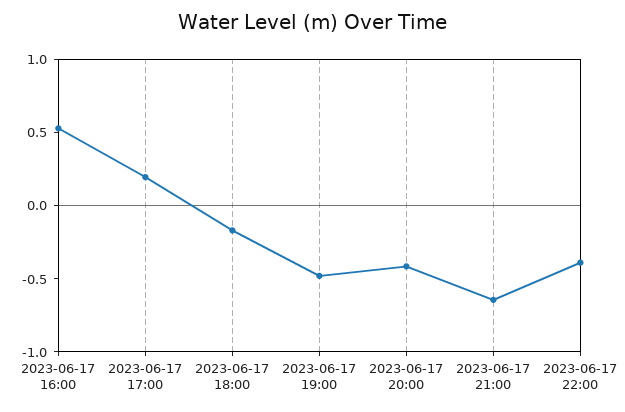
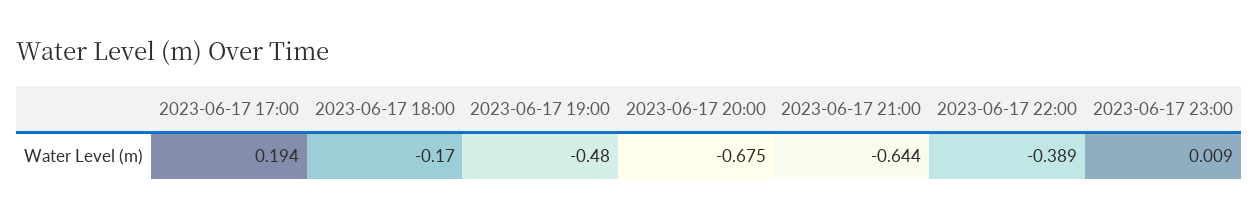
2023-06-17 16:00: 0.5 -> none
2023-06-17 20:00: -0.4 -> -0.675
2023-06-17 23:00: none -> 0.009

